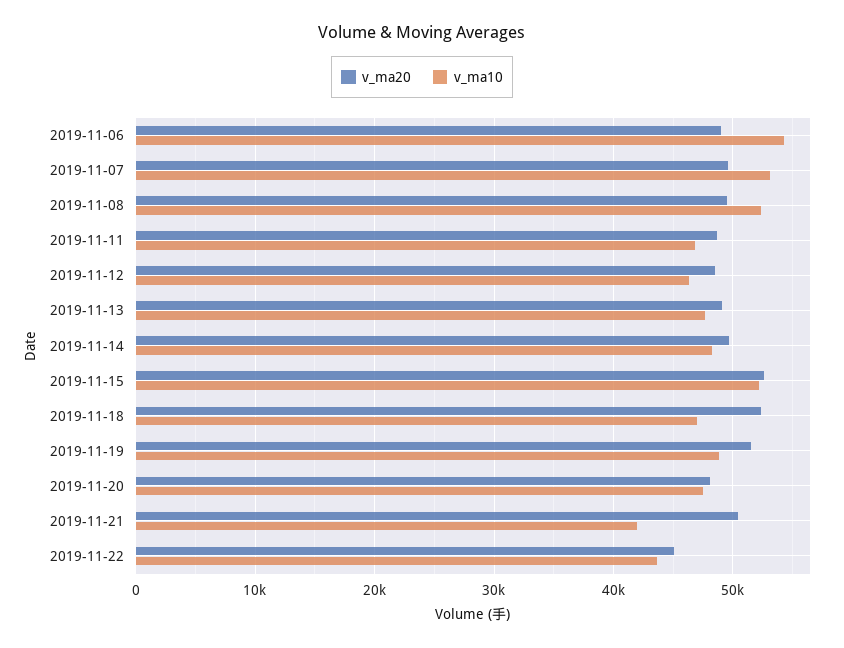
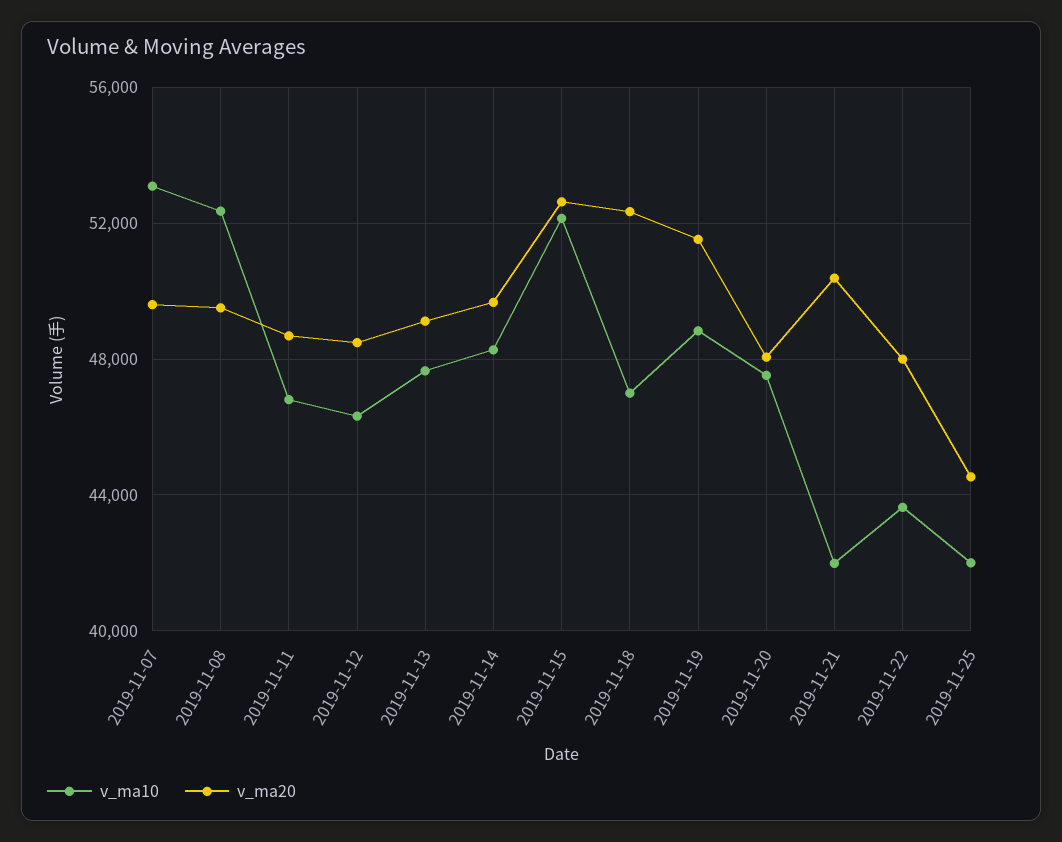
v_ma20, 2019-11-06: 49000 -> none
v_ma10, 2019-11-06: 54000 -> none
v_ma20, 2019-11-22: 45000 -> 48000
v_ma10, 2019-11-25: none -> 42000
v_ma20, 2019-11-25: none -> 44500

